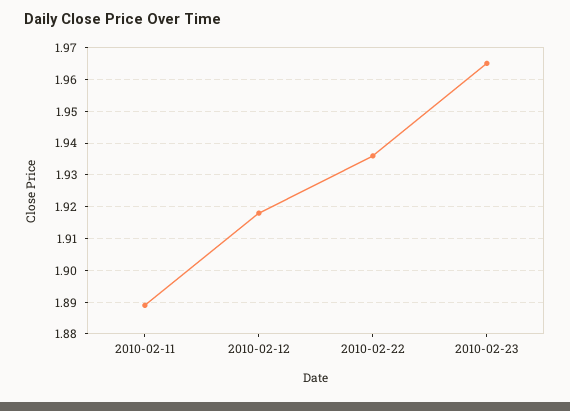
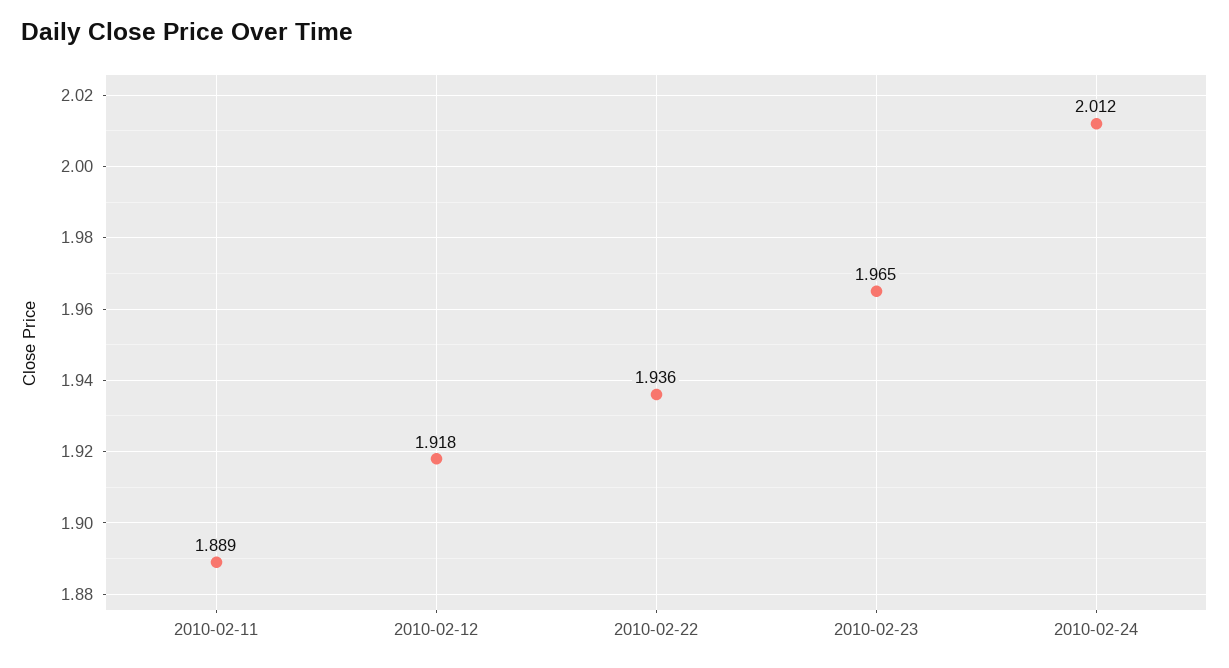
2010-02-24: none -> 2.012

